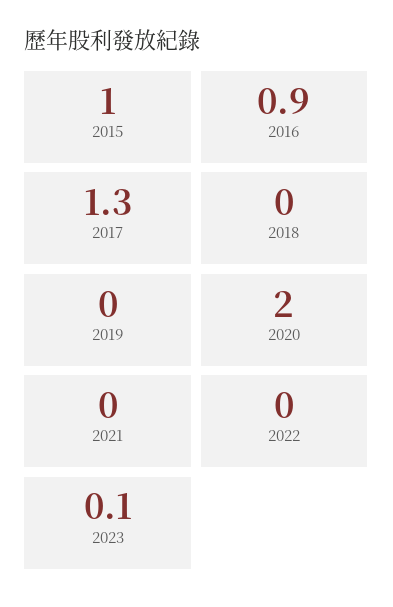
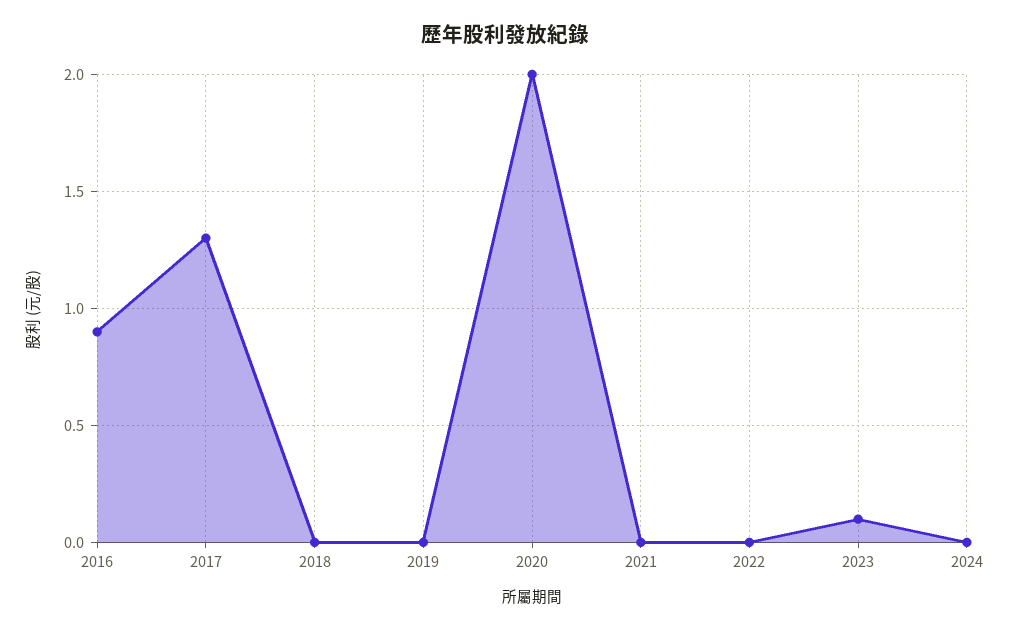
2015: 1 -> none
2024: none -> 0

